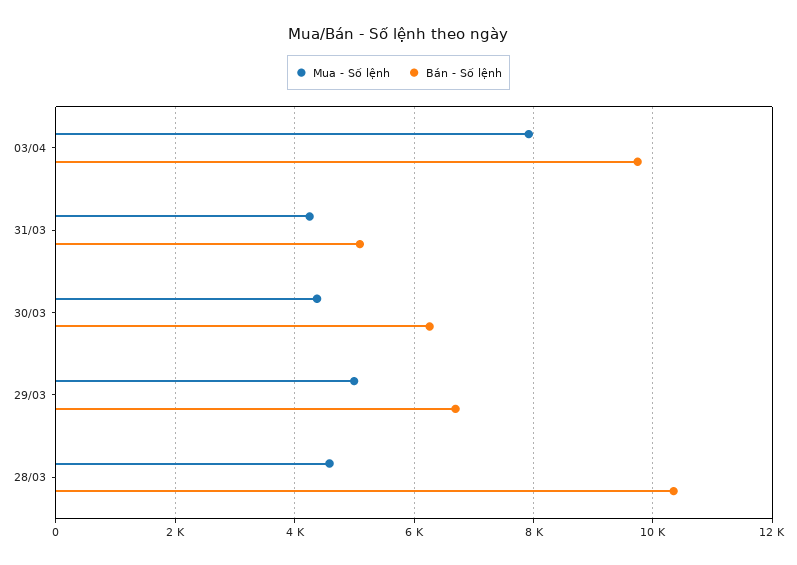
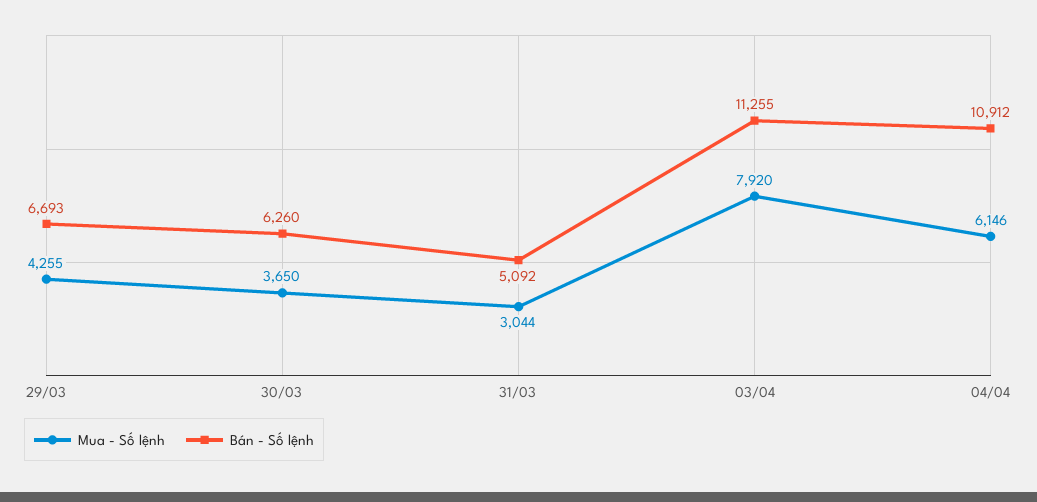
Bán - Số lệnh, 03/04: 9800 -> 11255
Mua - Số lệnh, 31/03: 4200 -> 3044
Mua - Số lệnh, 30/03: 4400 -> 3650
Mua - Số lệnh, 29/03: 5000 -> 4255
Mua - Số lệnh, 28/03: 4600 -> none
Bán - Số lệnh, 28/03: 10400 -> none
Mua - Số lệnh, 04/04: none -> 6146
Bán - Số lệnh, 04/04: none -> 10912

